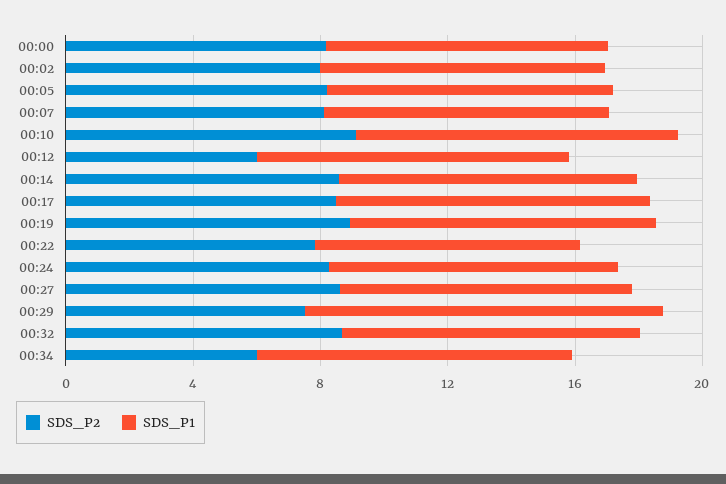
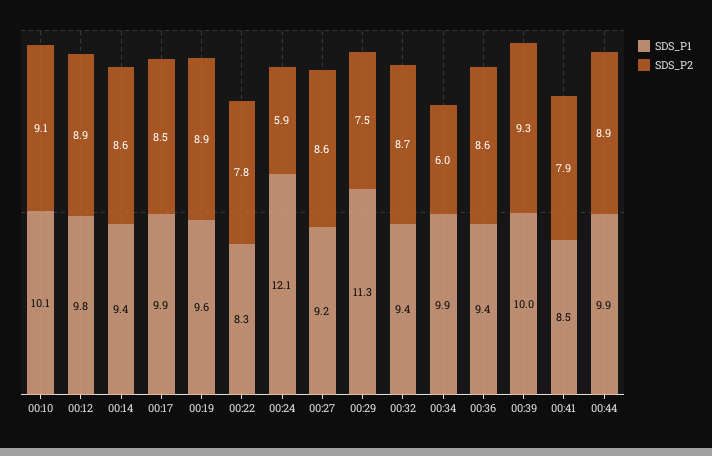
SDS_P2, 00:00: 8 -> none
SDS_P1, 00:00: 9 -> none
SDS_P2, 00:02: 8 -> none
SDS_P1, 00:02: 9 -> none
SDS_P2, 00:05: 8 -> none
SDS_P1, 00:05: 9 -> none
SDS_P2, 00:07: 8 -> none
SDS_P1, 00:07: 9 -> none
SDS_P2, 00:12: 6 -> 8.9
SDS_P2, 00:24: 8 -> 5.9
SDS_P1, 00:24: 9 -> 12.1
SDS_P1, 00:36: none -> 9.4
SDS_P2, 00:36: none -> 8.6
SDS_P1, 00:39: none -> 10
SDS_P2, 00:39: none -> 9.3
SDS_P1, 00:41: none -> 8.5
SDS_P2, 00:41: none -> 7.9
SDS_P1, 00:44: none -> 9.9
SDS_P2, 00:44: none -> 8.9

